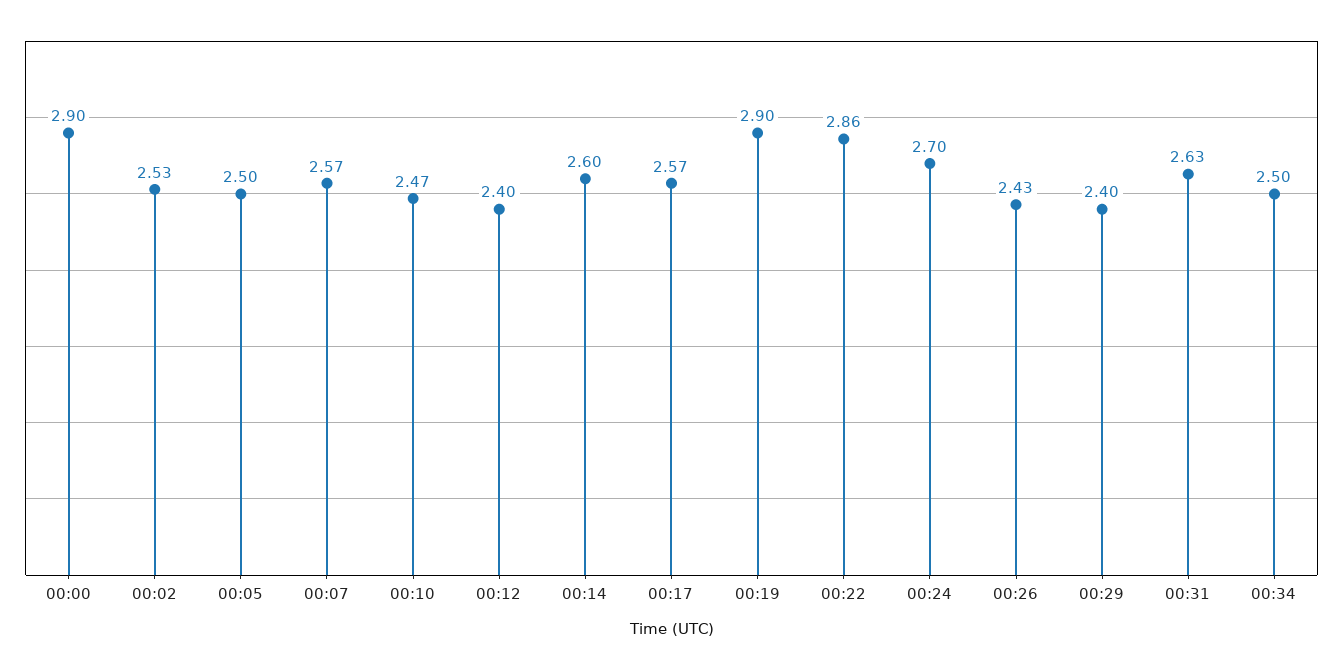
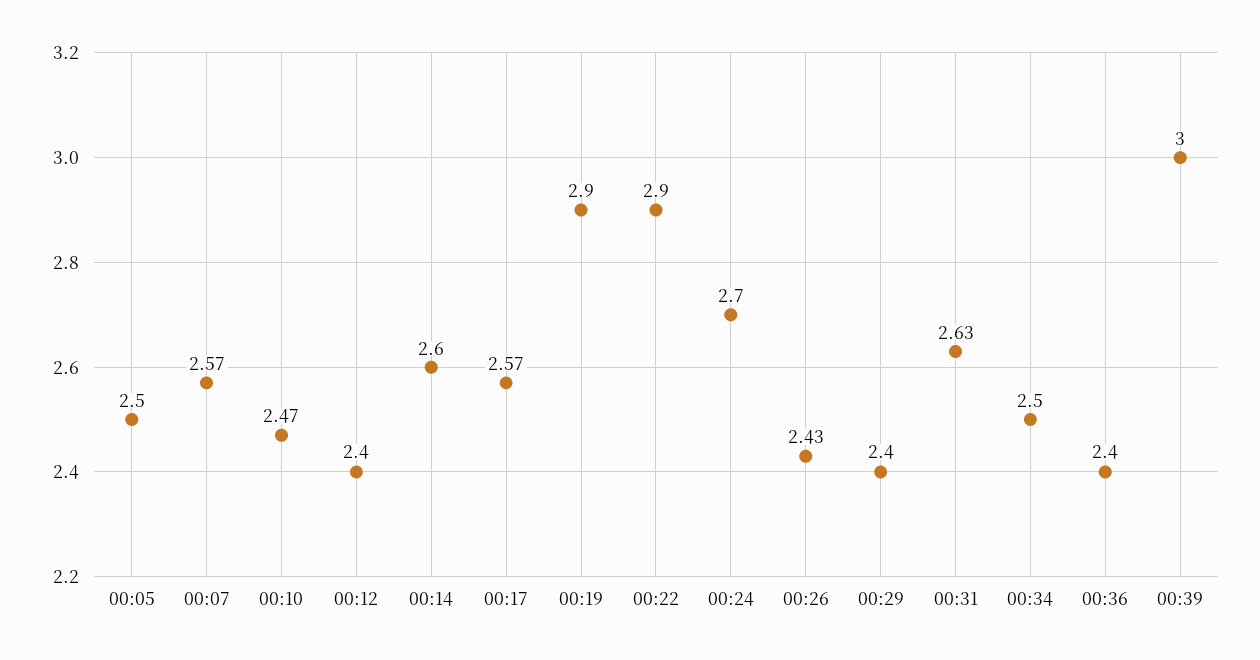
00:00: 2.9 -> none
00:02: 2.53 -> none
00:22: 2.86 -> 2.9
00:36: none -> 2.4
00:39: none -> 3

